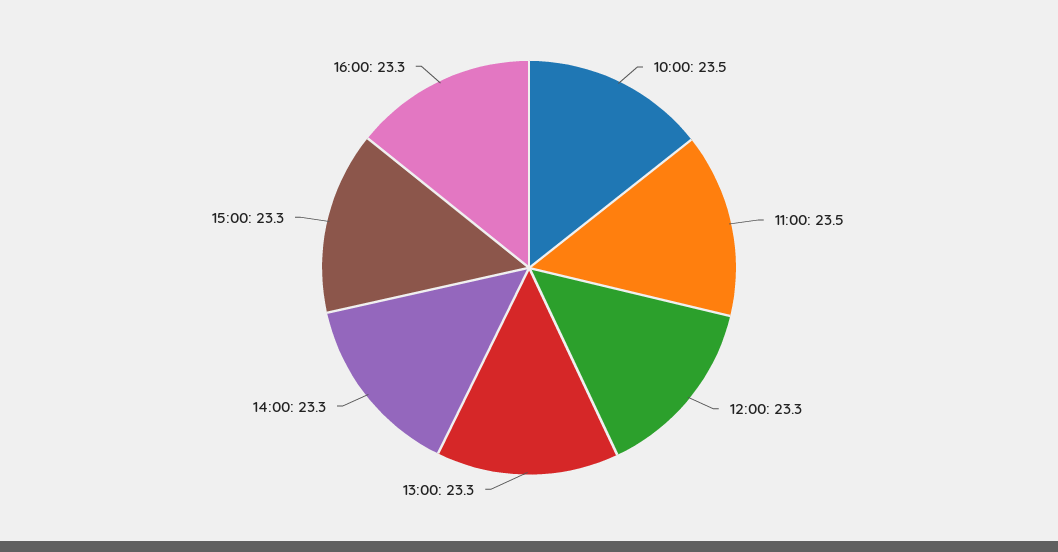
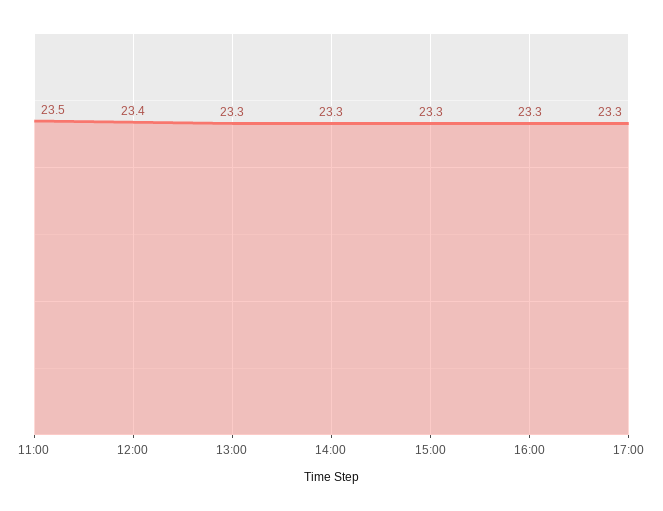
10:00: 23.5 -> none
12:00: 23.3 -> 23.4
17:00: none -> 23.3

